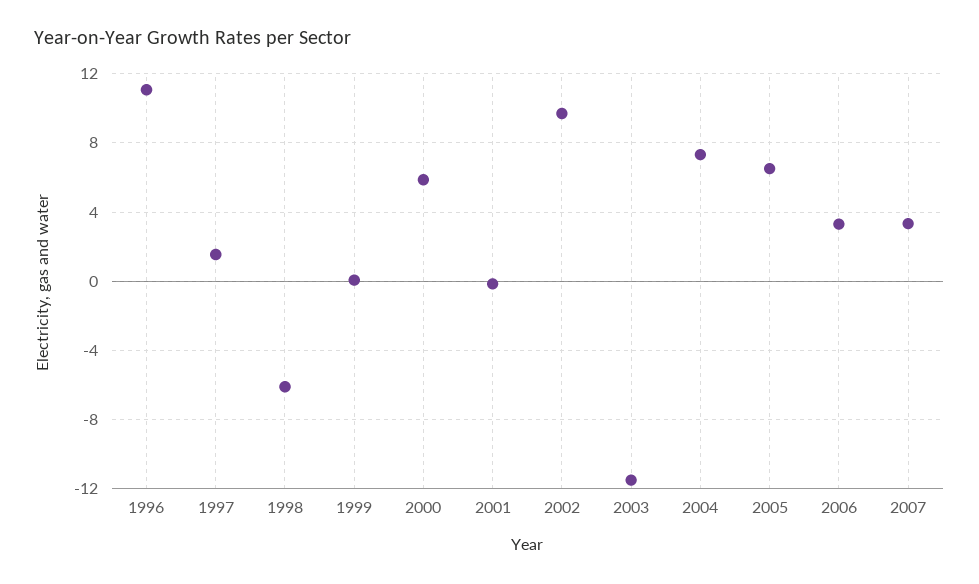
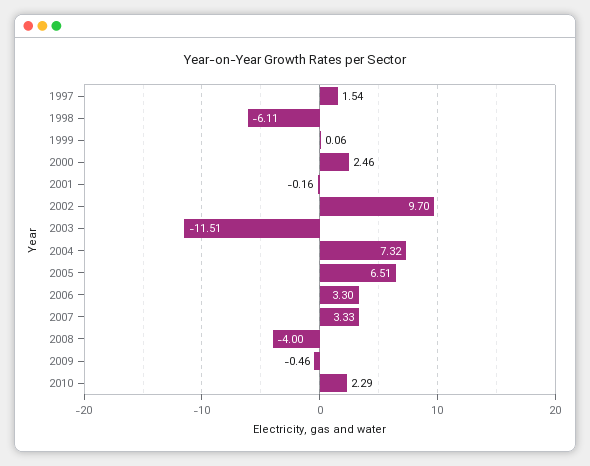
1996: 11 -> none
2000: 6 -> 2.46
2008: none -> -4
2009: none -> -0.46
2010: none -> 2.29

